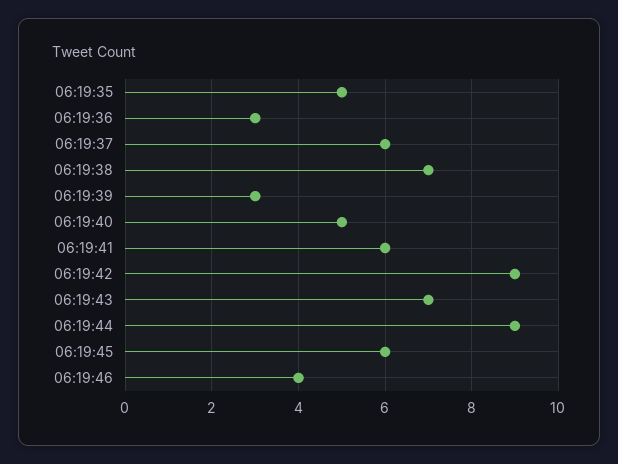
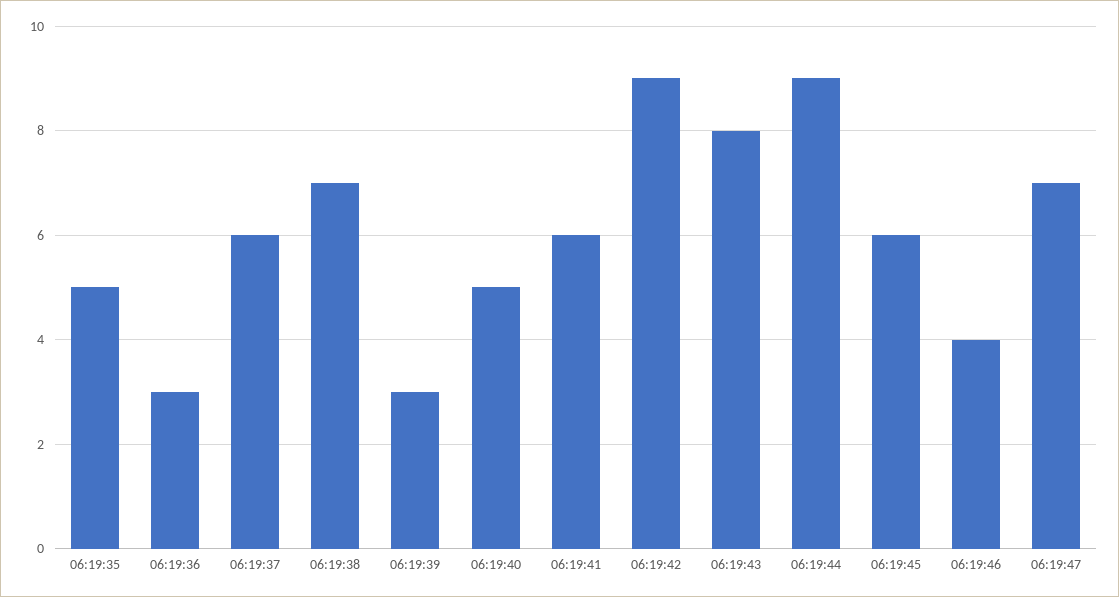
06:19:43: 7 -> 8
06:19:47: none -> 7

